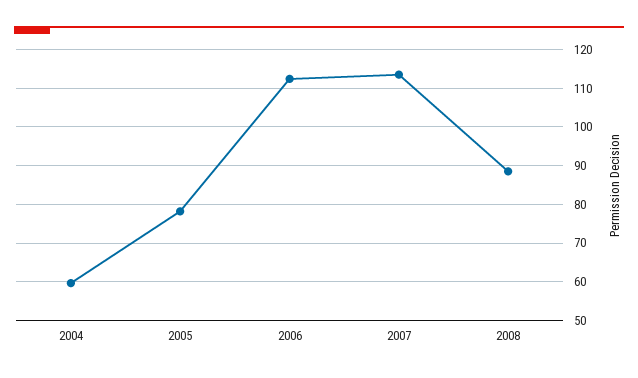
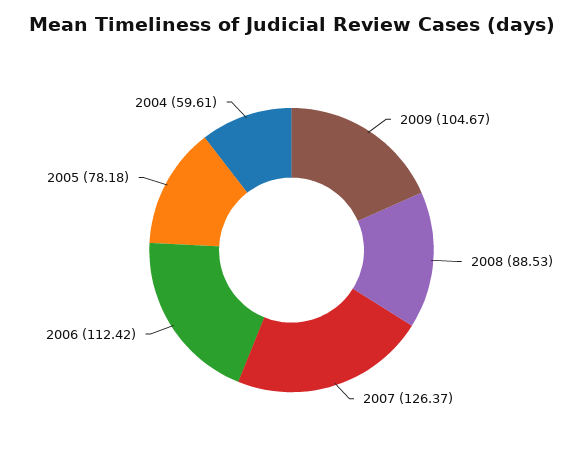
2007: 114 -> 126.37
2009: none -> 104.67

